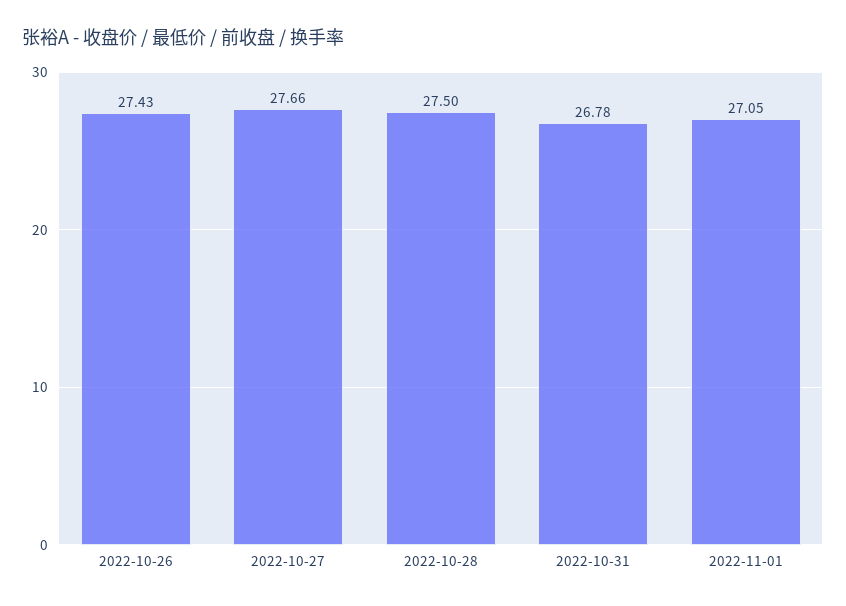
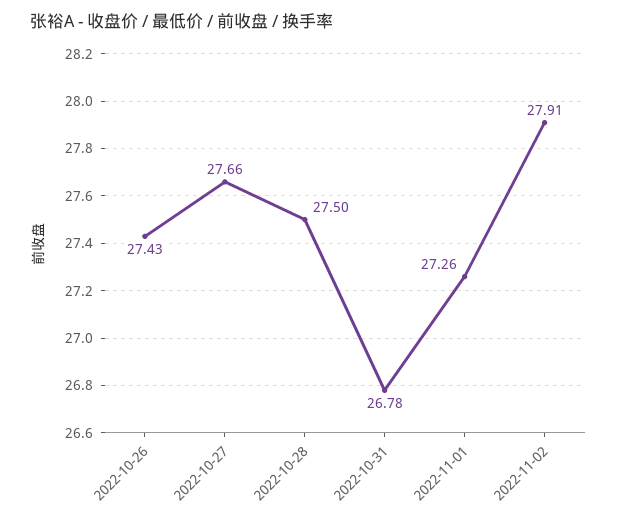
2022-11-01: 27.05 -> 27.26
2022-11-02: none -> 27.91

